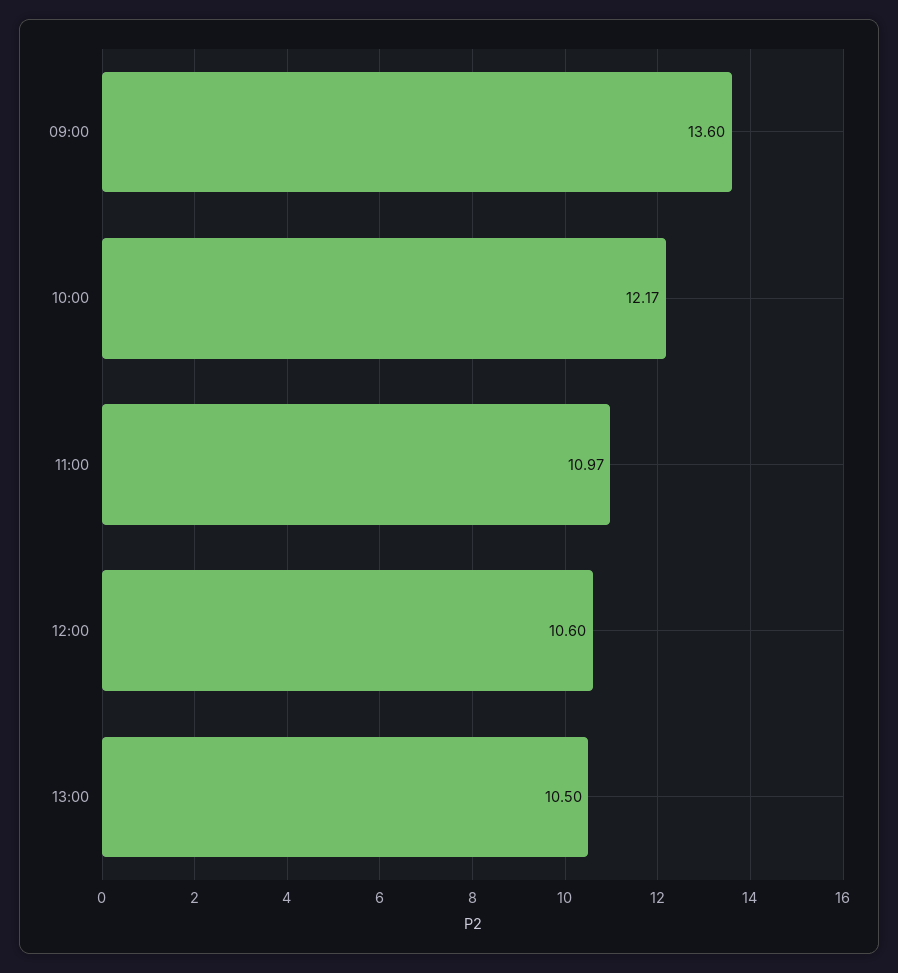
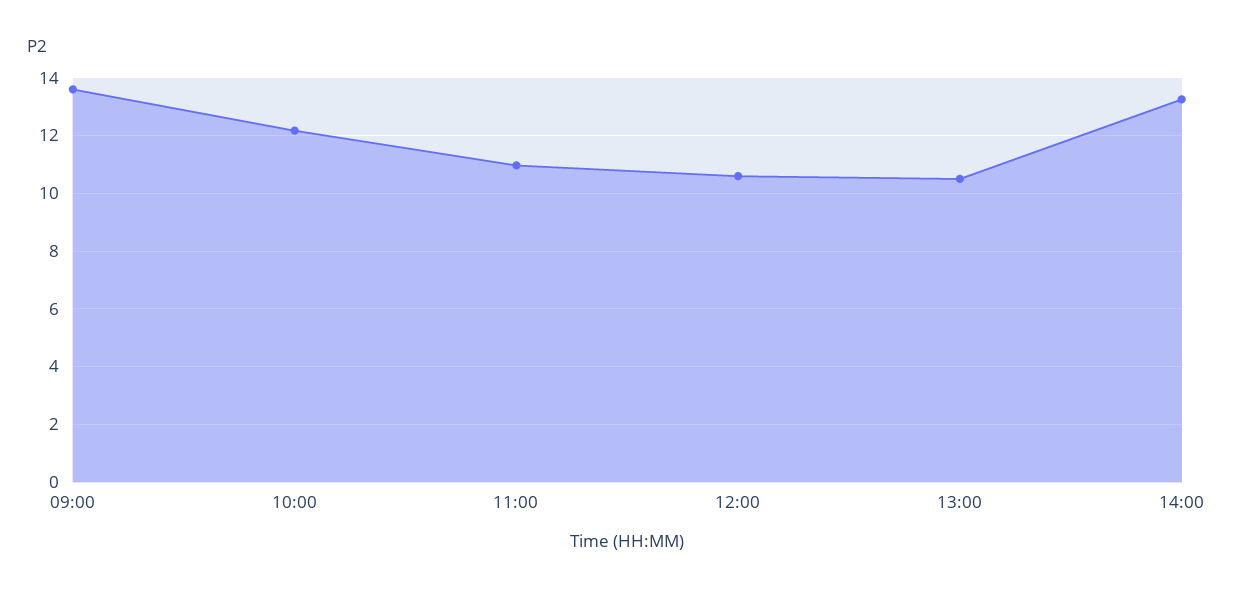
14:00: none -> 13.25

